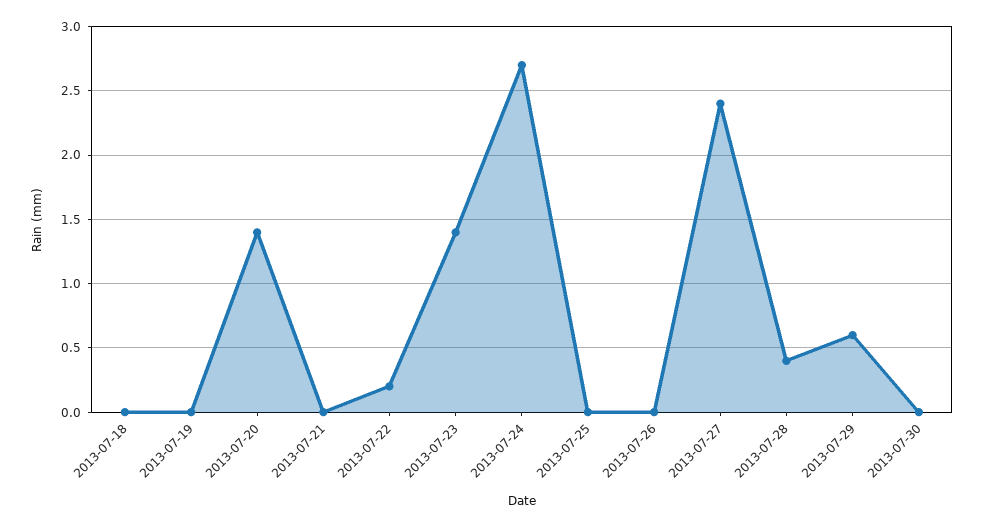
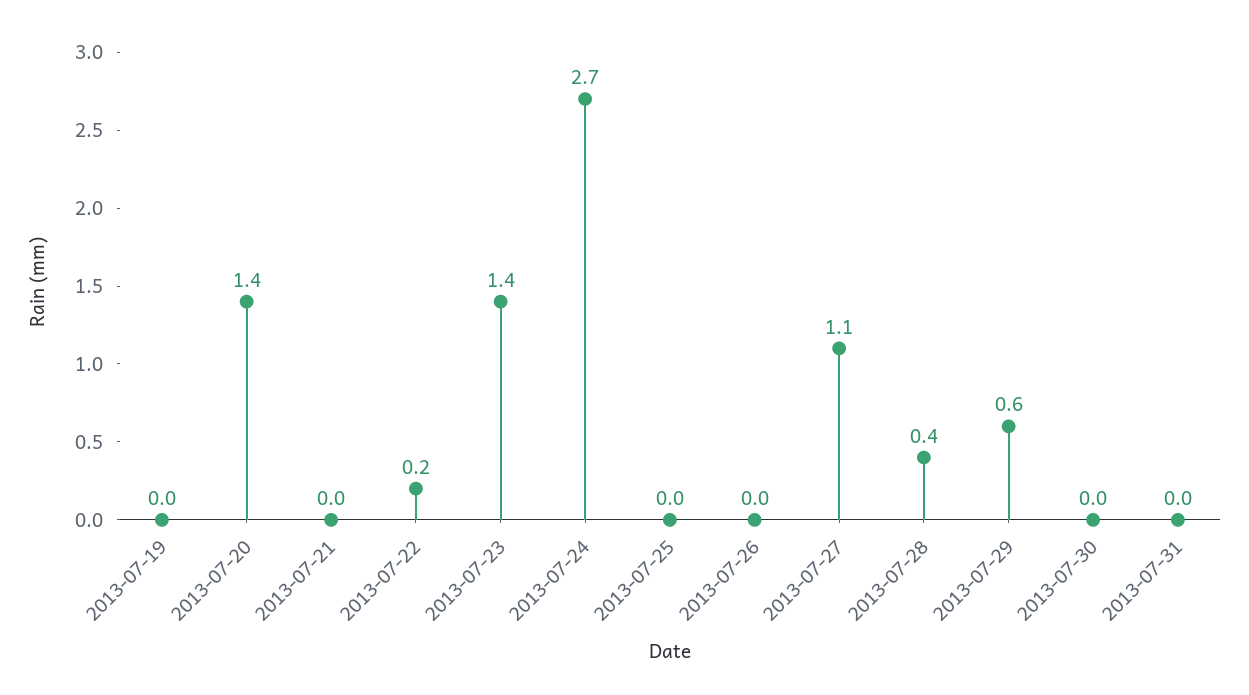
2013-07-18: 0 -> none
2013-07-27: 2.4 -> 1.1
2013-07-31: none -> 0

